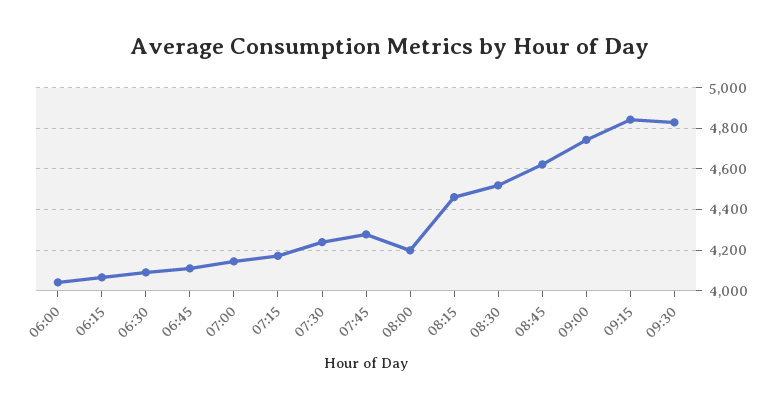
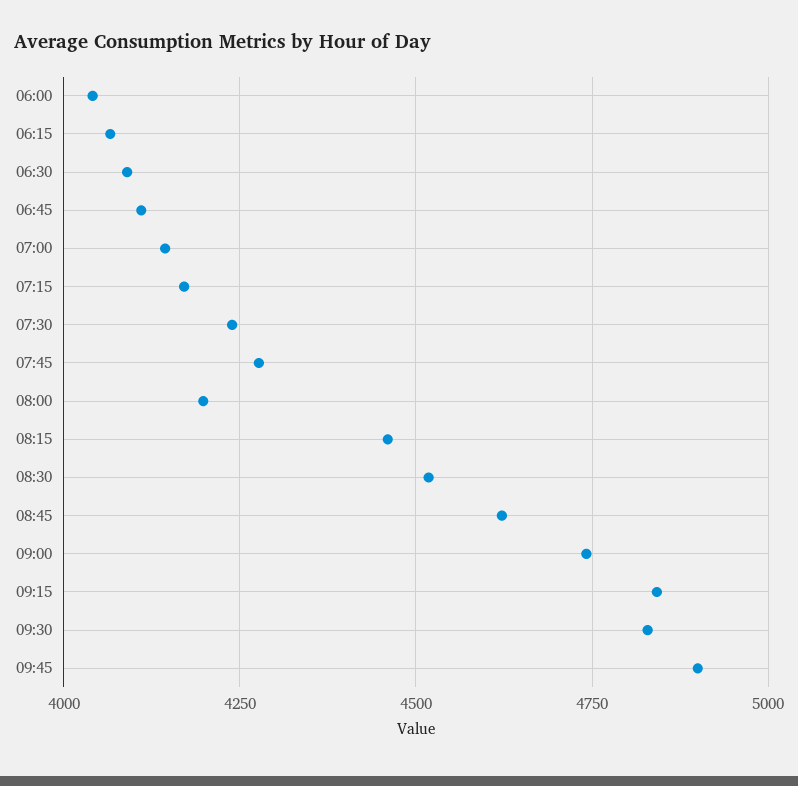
09:45: none -> 4900

